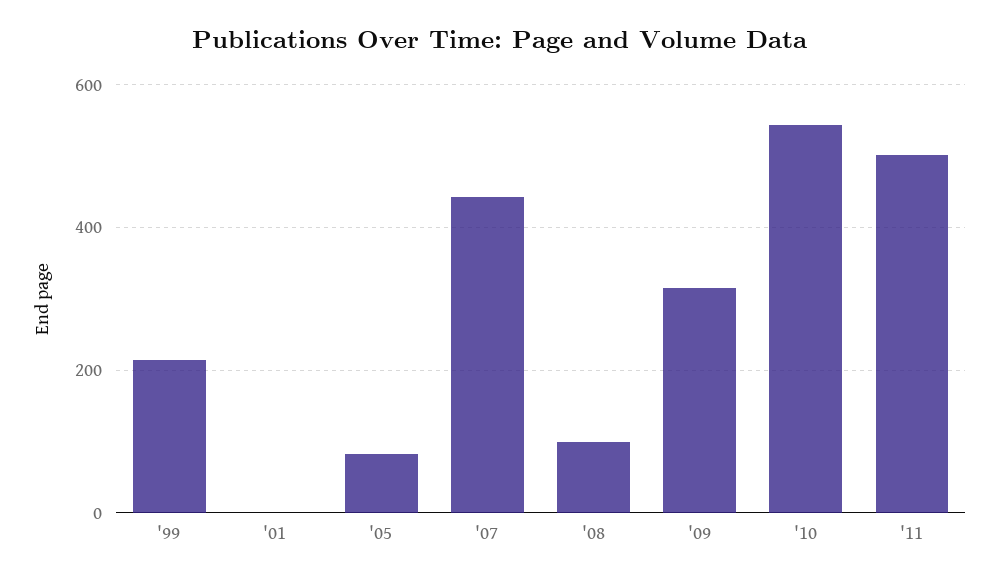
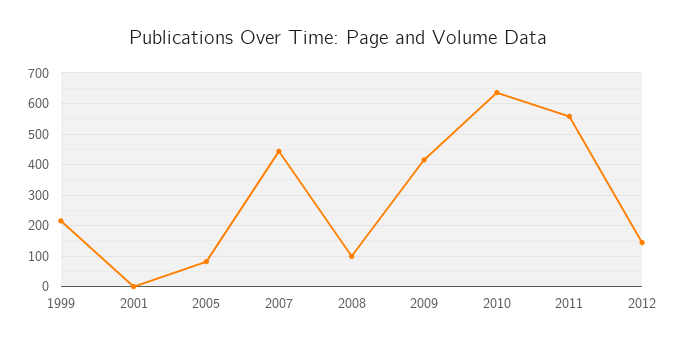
'09: 320 -> 420
'10: 540 -> 640
'11: 500 -> 560
2012: none -> 140

